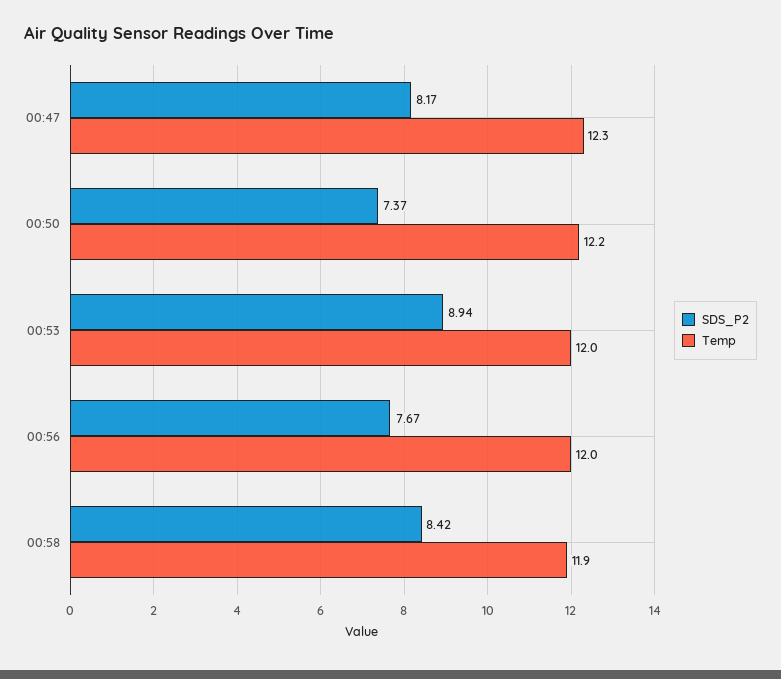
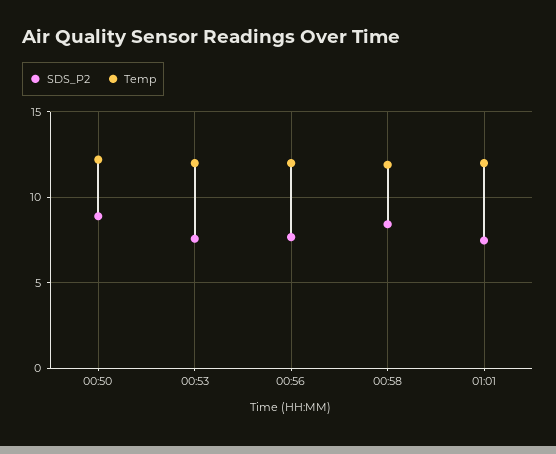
SDS_P2, 00:47: 8.17 -> none
Temp, 00:47: 12.3 -> none
SDS_P2, 00:50: 7.37 -> 9
SDS_P2, 00:53: 8.94 -> 7.5
SDS_P2, 01:01: none -> 7.5
Temp, 01:01: none -> 12

